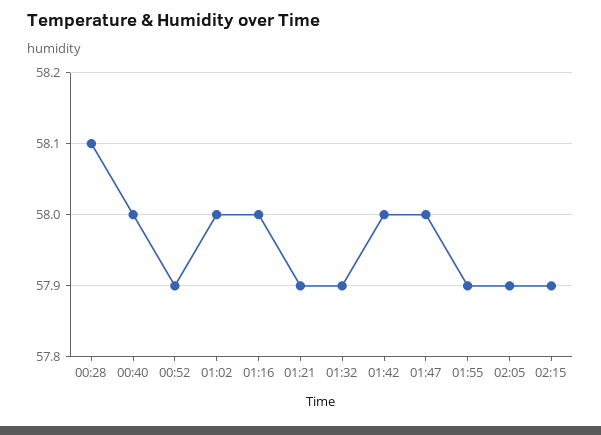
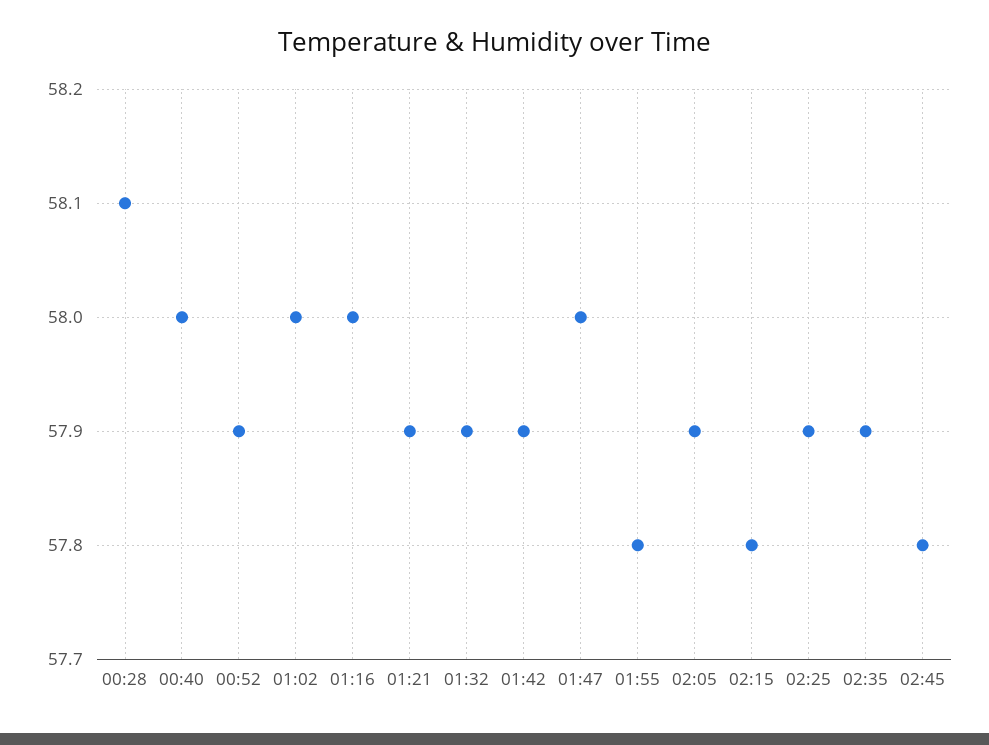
01:42: 58 -> 57.9
01:55: 57.9 -> 57.8
02:15: 57.9 -> 57.8
02:25: none -> 57.9
02:35: none -> 57.9
02:45: none -> 57.8

